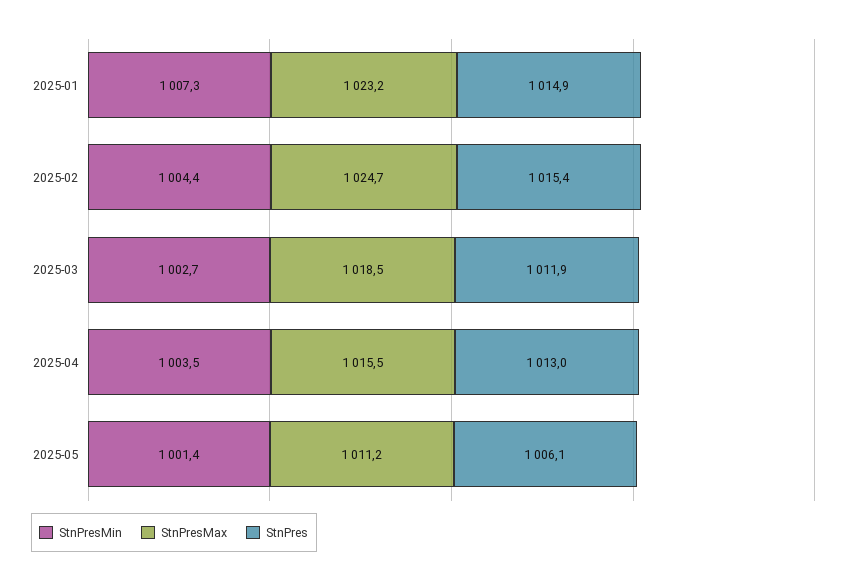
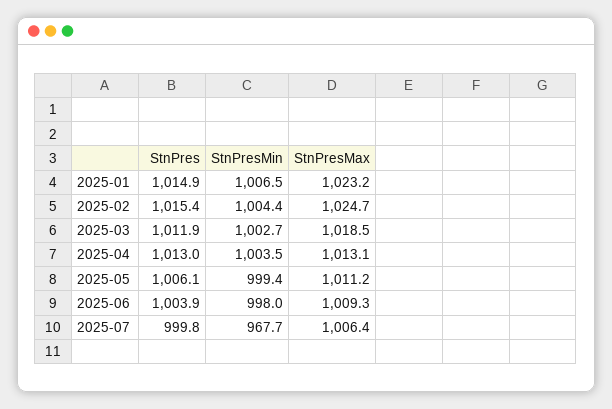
StnPresMin, 2025-01: 1007.3 -> 1006.5
StnPresMax, 2025-04: 1015.5 -> 1013.1
StnPresMin, 2025-05: 1001.4 -> 999.4
StnPres, 2025-06: none -> 1003.9
StnPresMin, 2025-06: none -> 998
StnPresMax, 2025-06: none -> 1009.3
StnPres, 2025-07: none -> 999.8
StnPresMin, 2025-07: none -> 967.7
StnPresMax, 2025-07: none -> 1006.4

